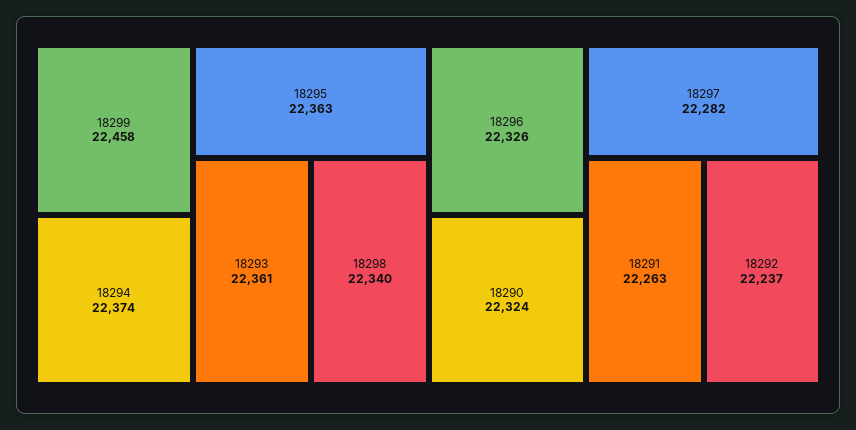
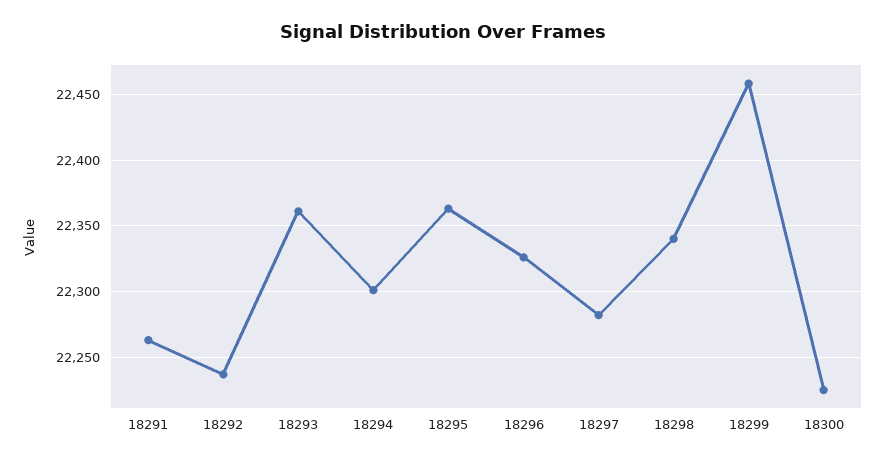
18294: 22374 -> 22300
18290: 22324 -> none
18300: none -> 22225

